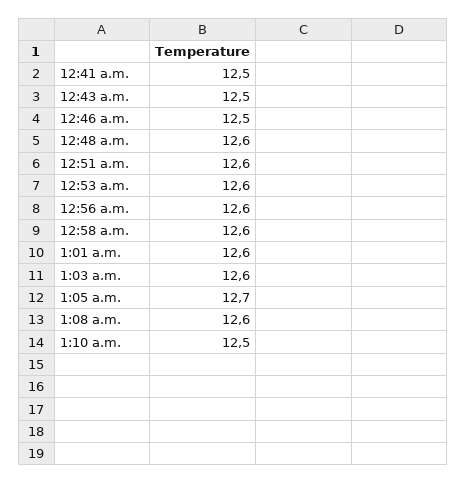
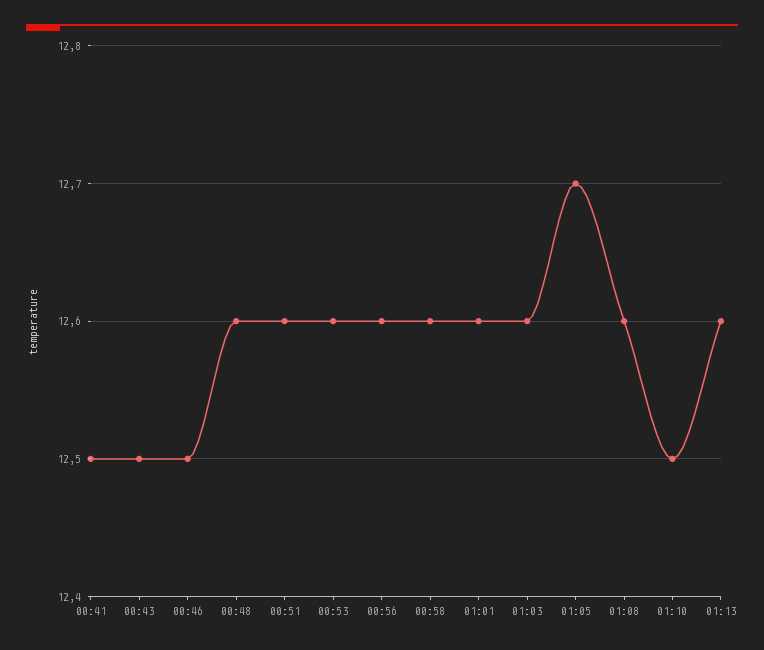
01:13: none -> 12.6

